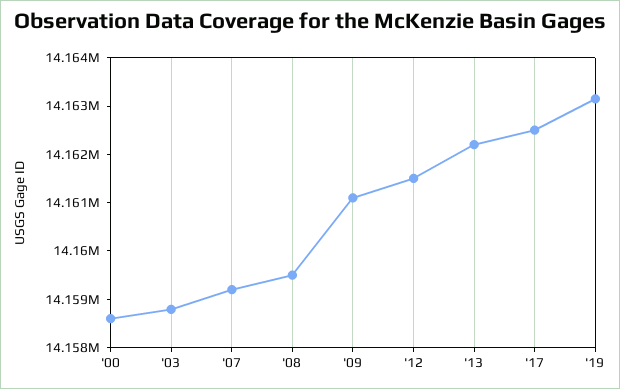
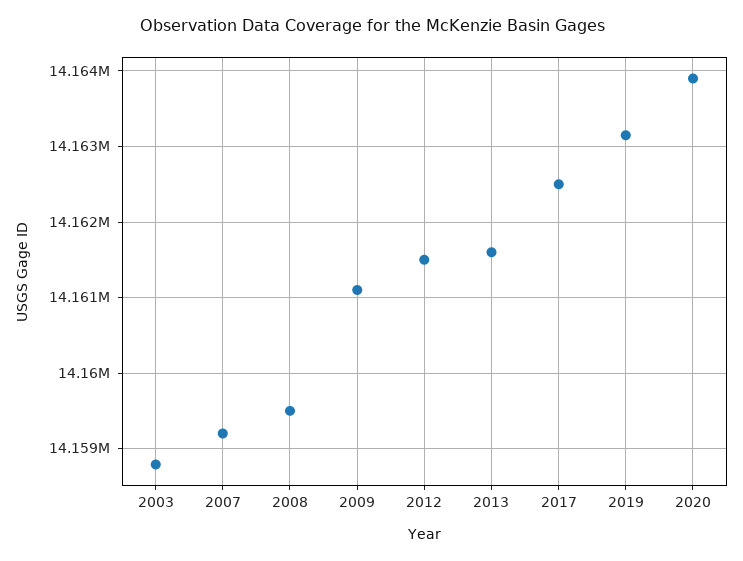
'00: 14158600 -> none
'13: 14162200 -> 14161600
2020: none -> 14163900

